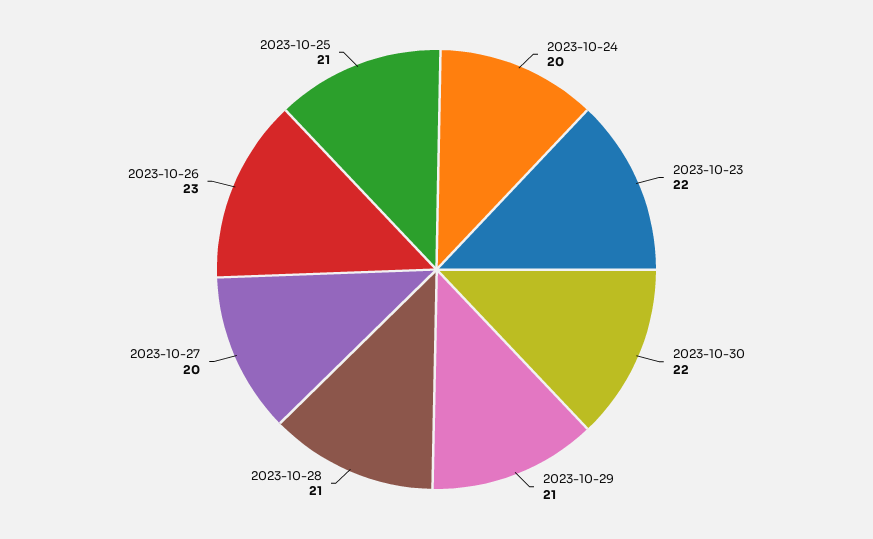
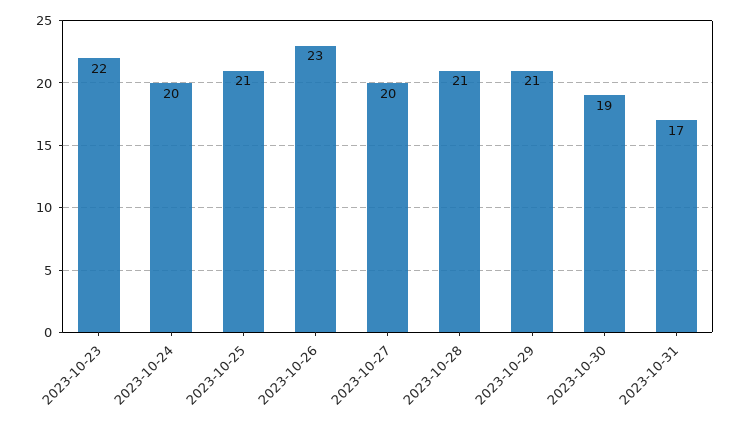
2023-10-30: 22 -> 19
2023-10-31: none -> 17

